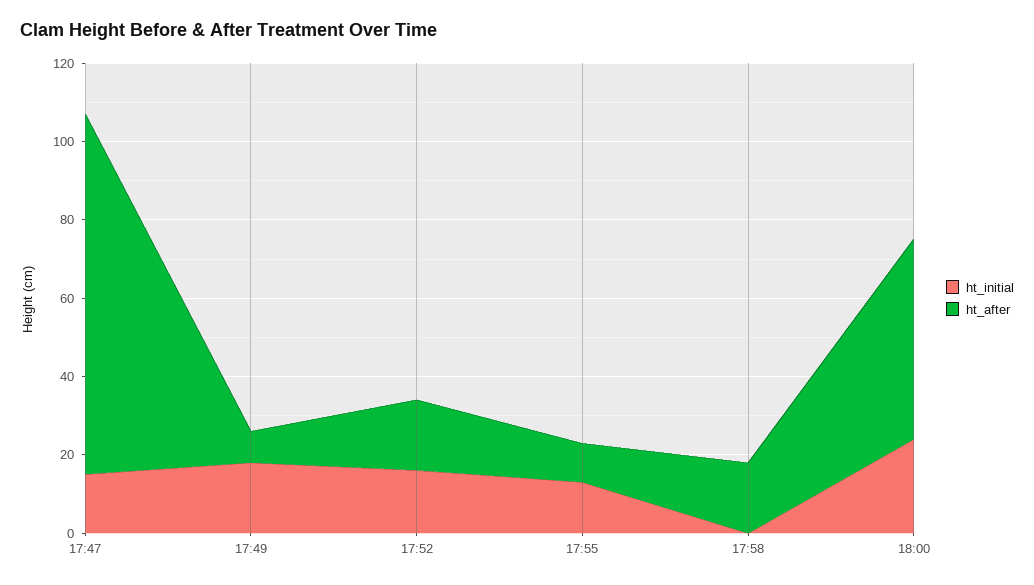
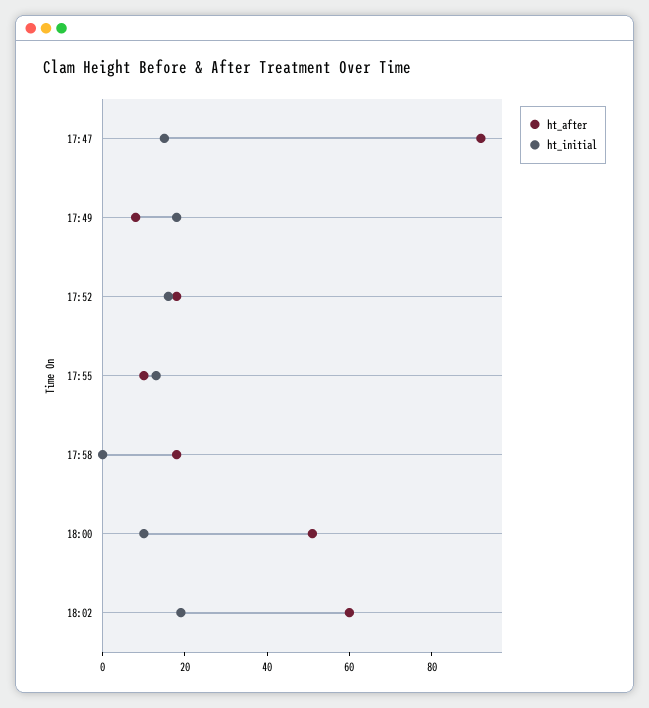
ht_initial, 18:00: 25 -> 10
ht_after, 18:02: none -> 60
ht_initial, 18:02: none -> 20

